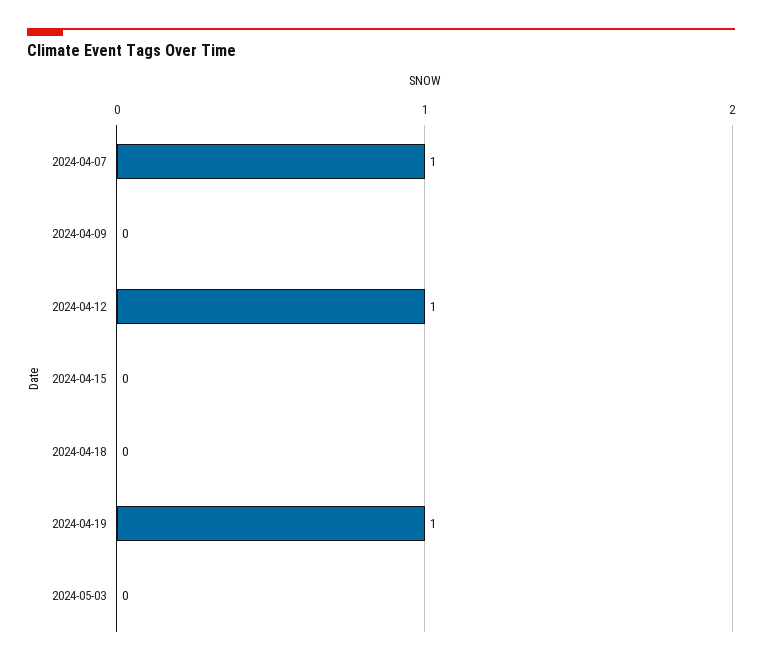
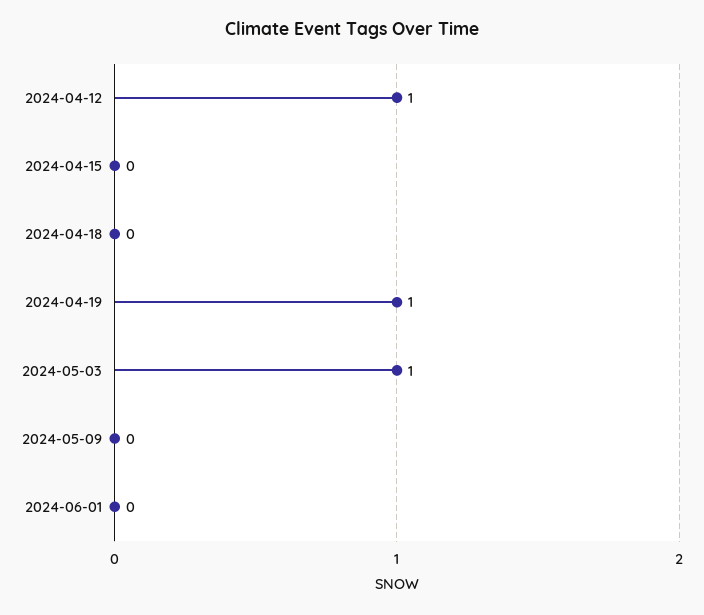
2024-04-07: 1 -> none
2024-04-09: 0 -> none
2024-05-03: 0 -> 1
2024-05-09: none -> 0
2024-06-01: none -> 0

